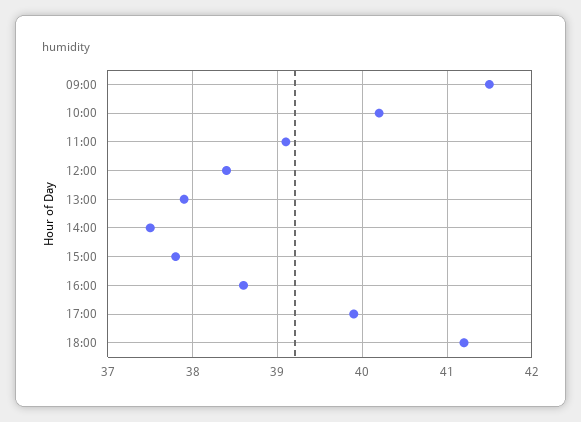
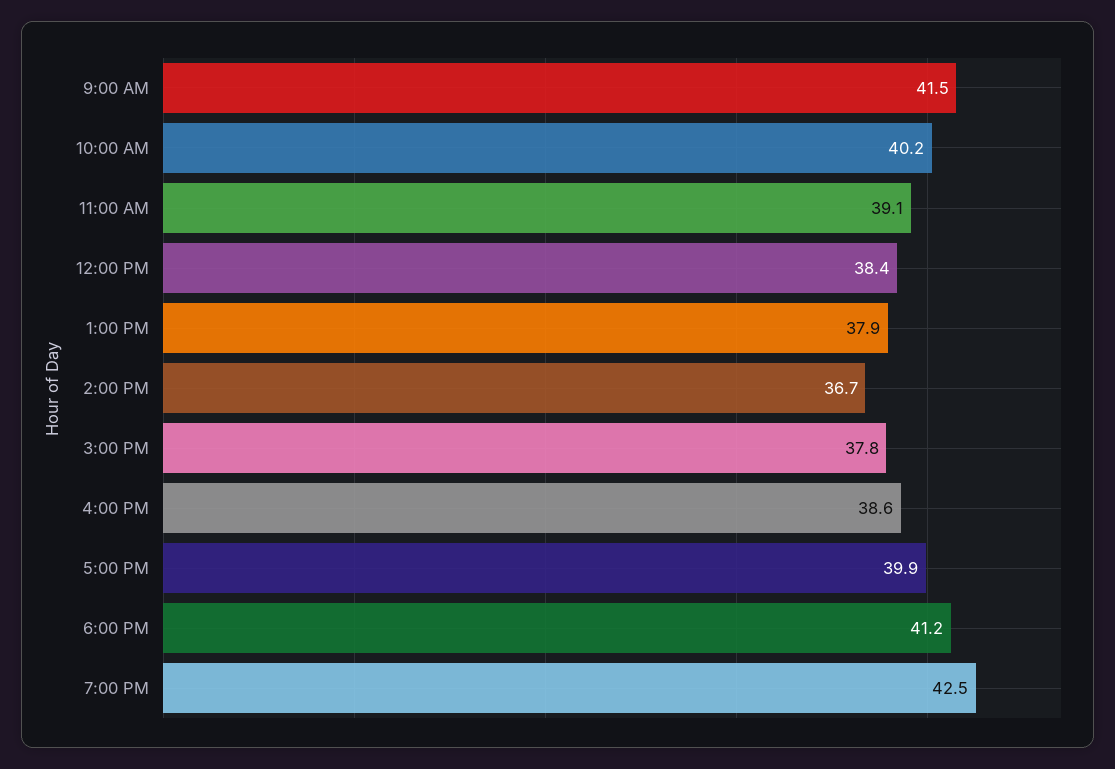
14:00: 37.5 -> 36.7
7:00 PM: none -> 42.5

